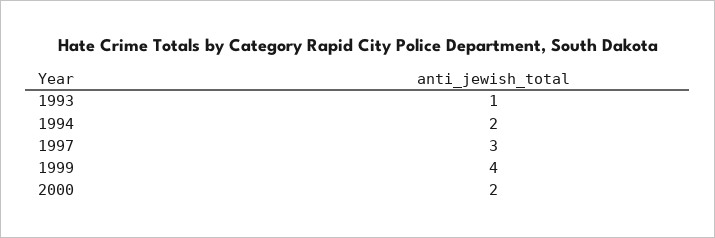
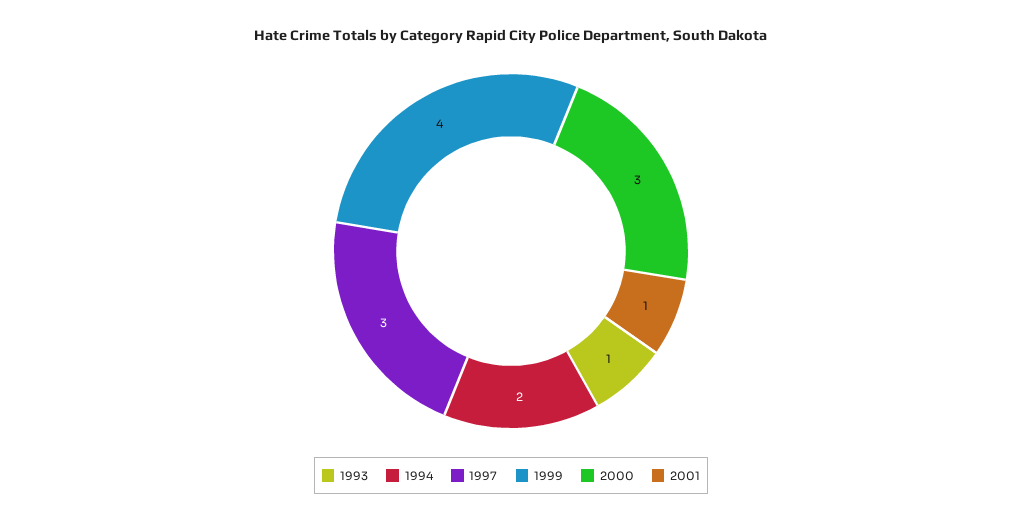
2000: 2 -> 3
2001: none -> 1

